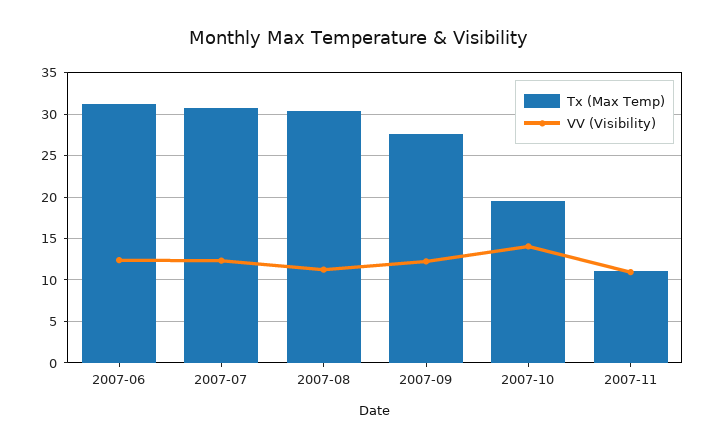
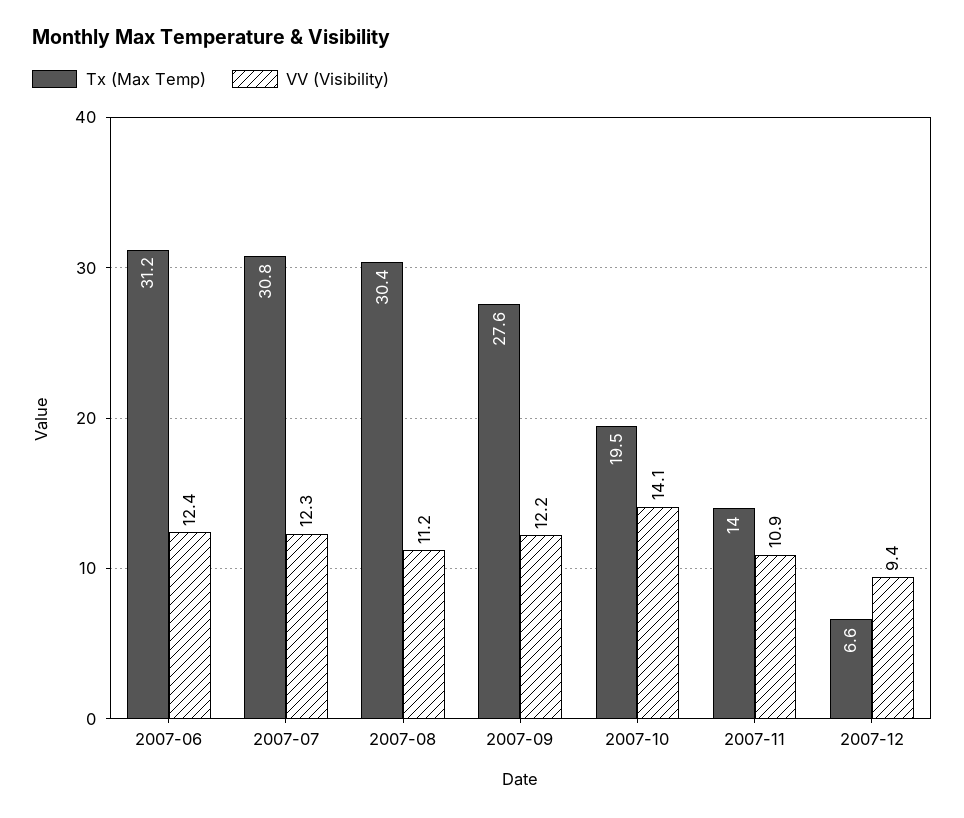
Tx (Max Temp), 2007-11: 11 -> 14
Tx (Max Temp), 2007-12: none -> 6.6
VV (Visibility), 2007-12: none -> 9.4

